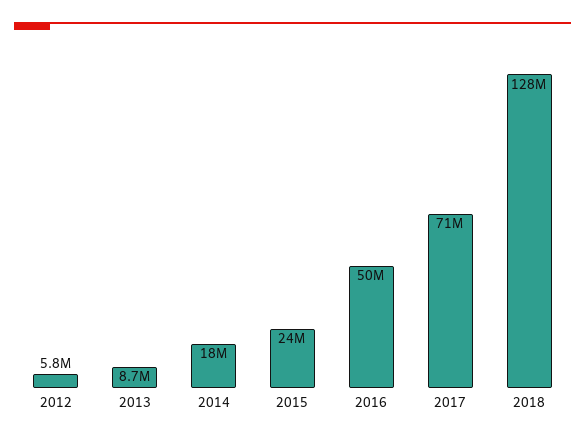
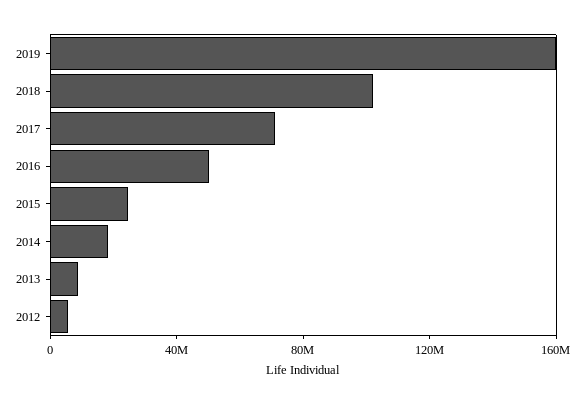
2018: 128000000 -> 100000000
2019: none -> 160000000

